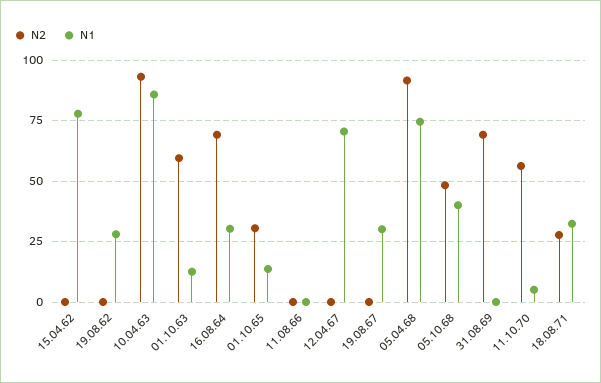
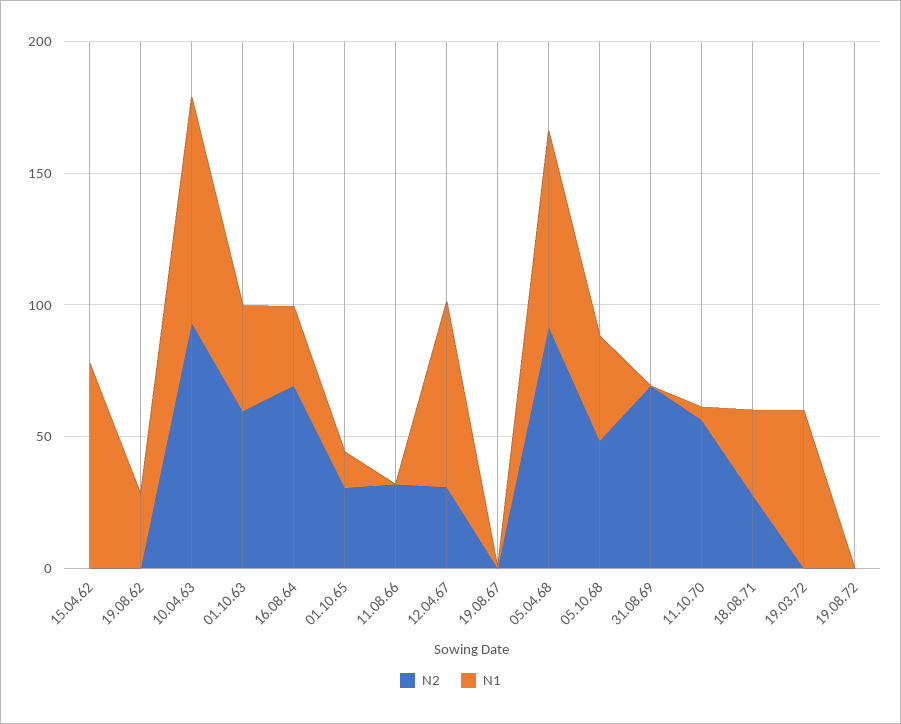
N1, 01.10.63: 12.5 -> 40
N2, 11.08.66: 0 -> 30
N2, 12.04.67: 0 -> 30
N1, 19.08.67: 30 -> 0
N2, 19.03.72: none -> 0
N1, 19.03.72: none -> 60
N2, 19.08.72: none -> 0
N1, 19.08.72: none -> 0

